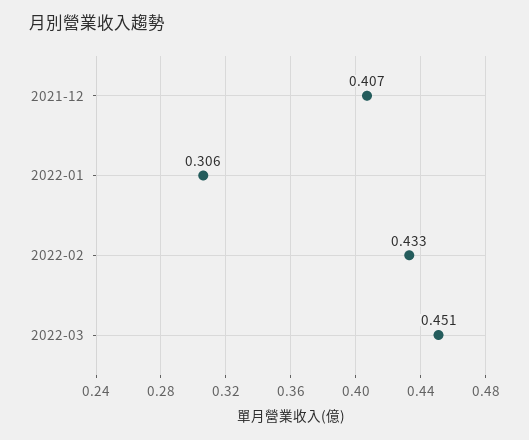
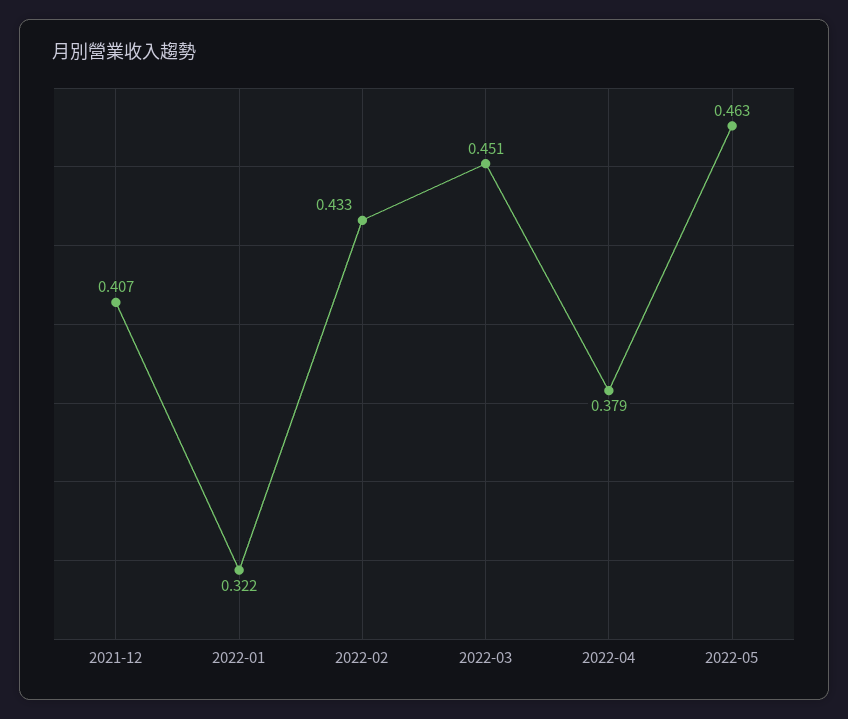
2022-01: 0.306 -> 0.322
2022-04: none -> 0.379
2022-05: none -> 0.463

